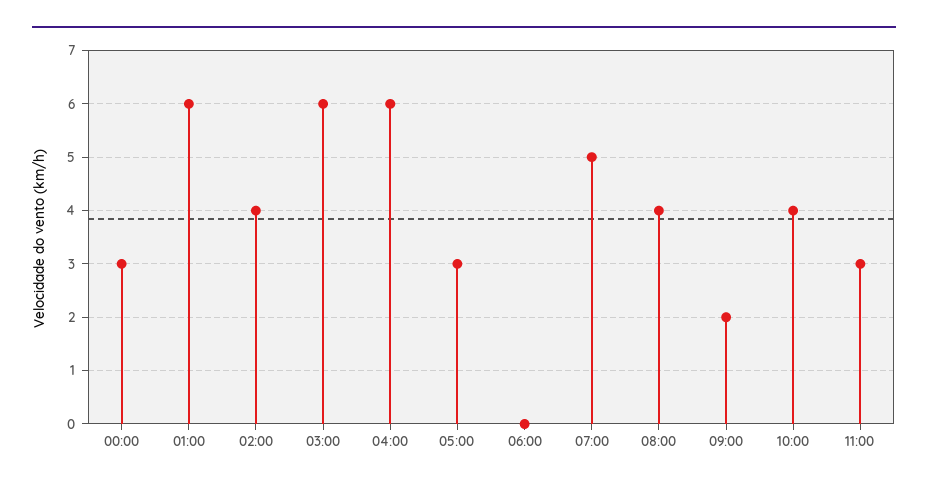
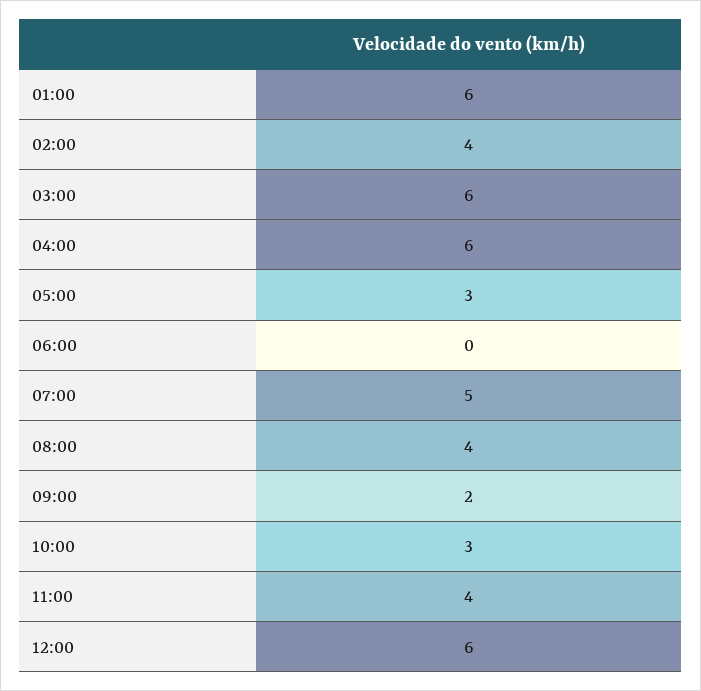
00:00: 3 -> none
10:00: 4 -> 3
11:00: 3 -> 4
12:00: none -> 6

